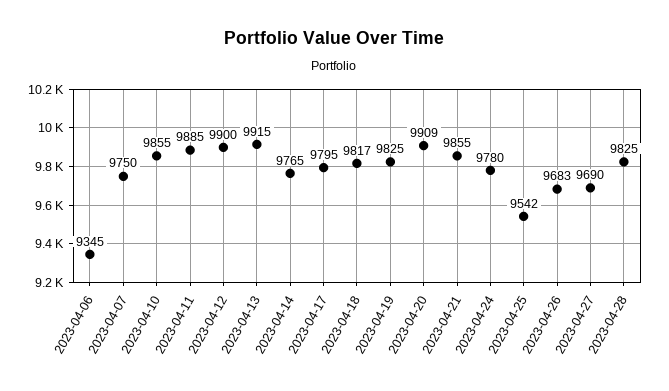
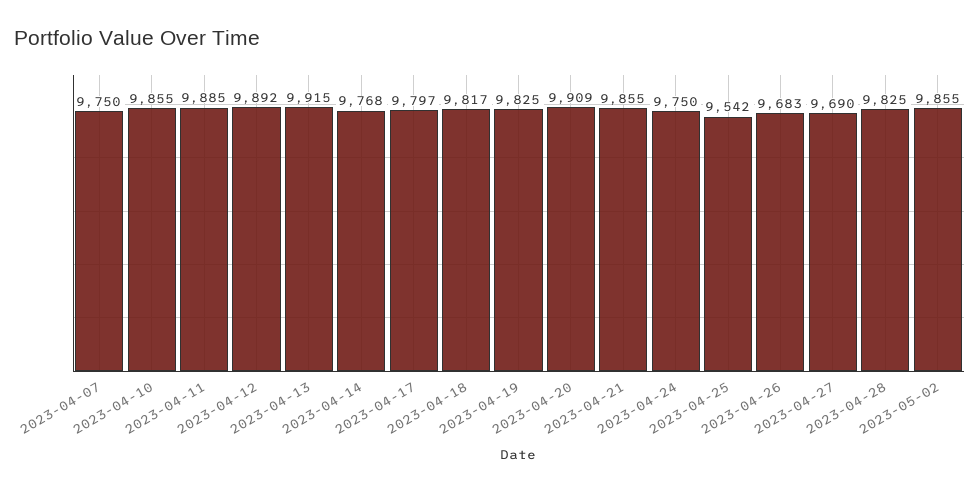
2023-04-06: 9345 -> none
2023-04-12: 9900 -> 9892
2023-04-14: 9765 -> 9768
2023-04-17: 9795 -> 9797
2023-04-24: 9780 -> 9750
2023-05-02: none -> 9855

